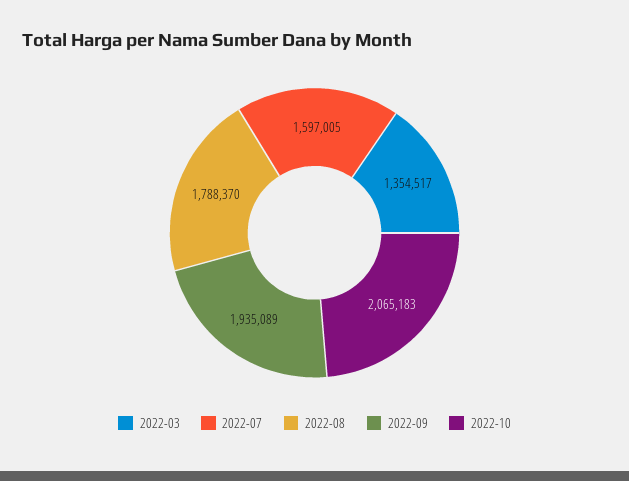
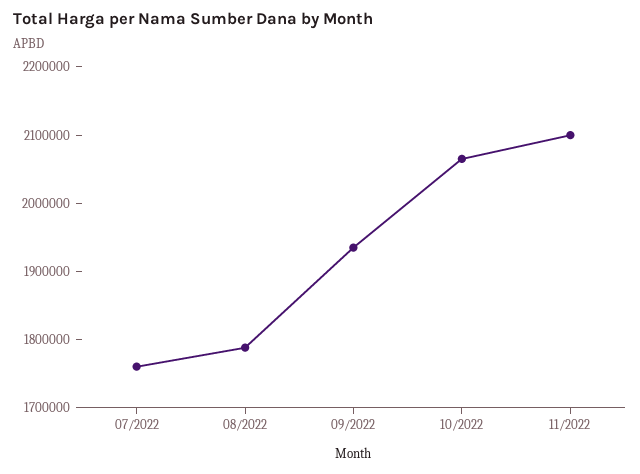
2022-03: 1354517 -> none
2022-07: 1597005 -> 1760000
11/2022: none -> 2100000

